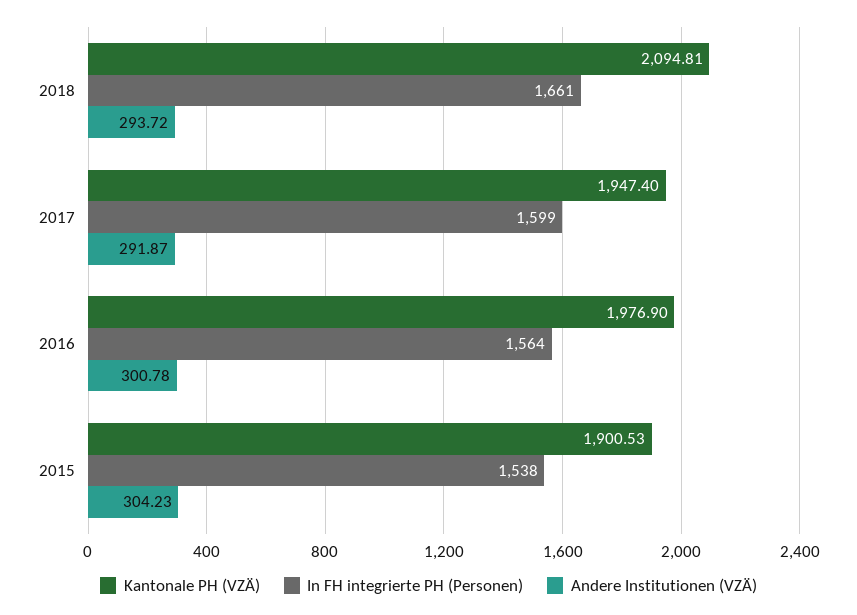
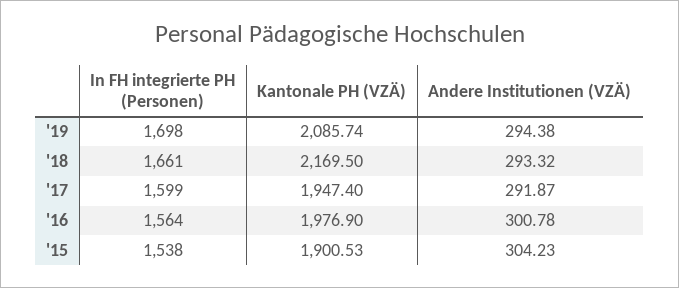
Kantonale PH (VZÄ), 2018: 2094.81 -> 2169.5
Andere Institutionen (VZÄ), 2018: 293.72 -> 293.32
In FH integrierte PH (Personen), '19: none -> 1698
Kantonale PH (VZÄ), '19: none -> 2085.74
Andere Institutionen (VZÄ), '19: none -> 294.38

